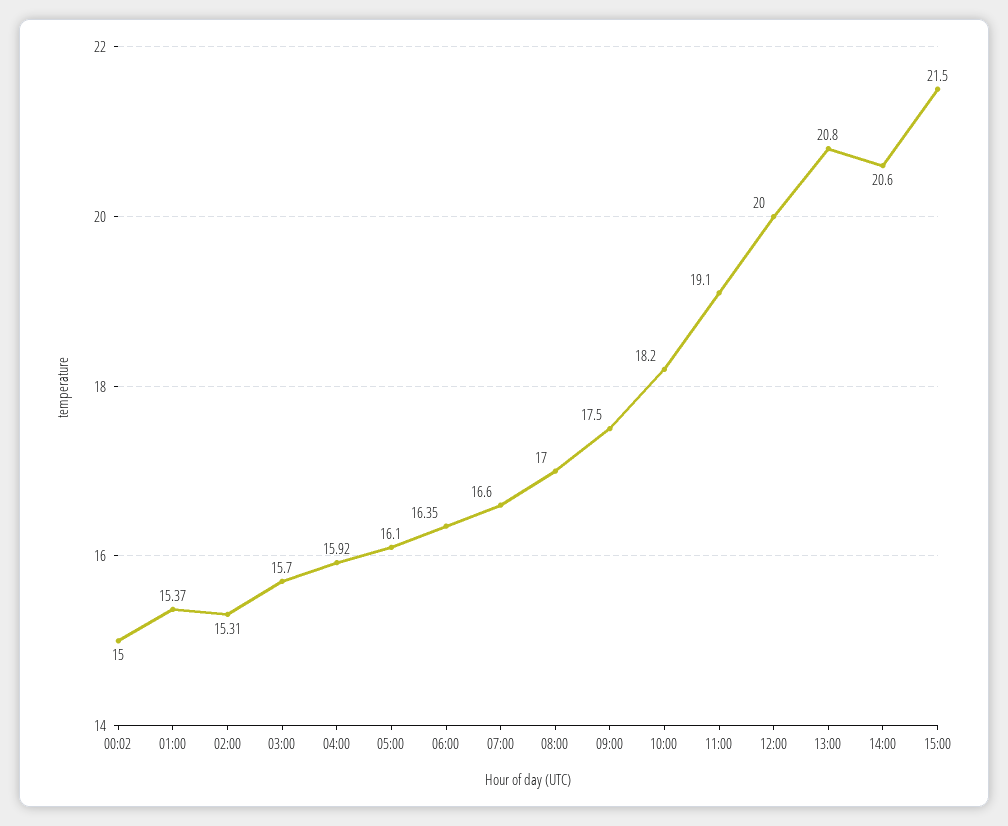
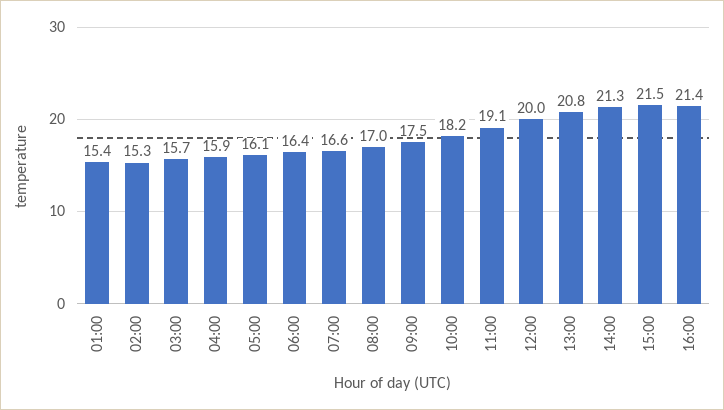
00:02: 15 -> none
14:00: 20.6 -> 21.3
16:00: none -> 21.4

